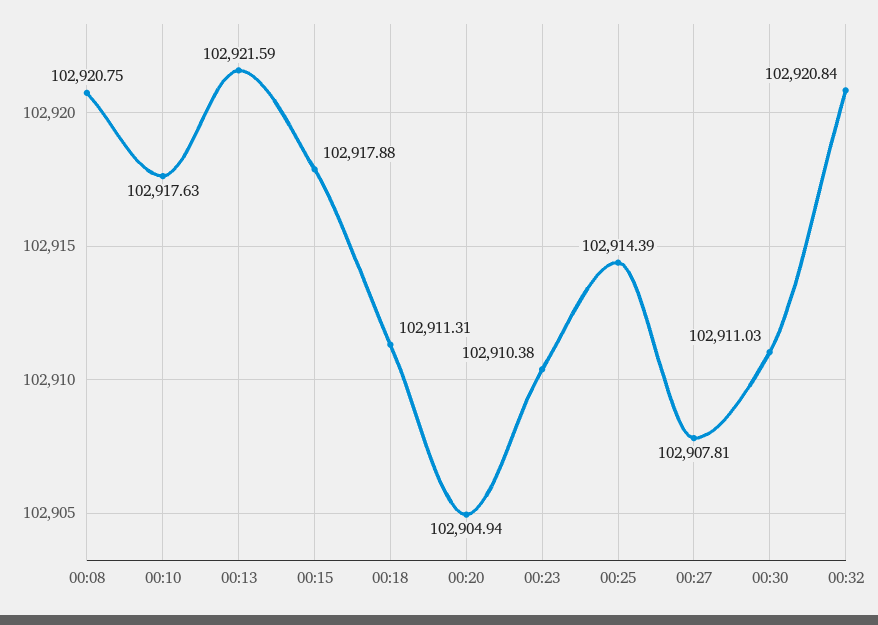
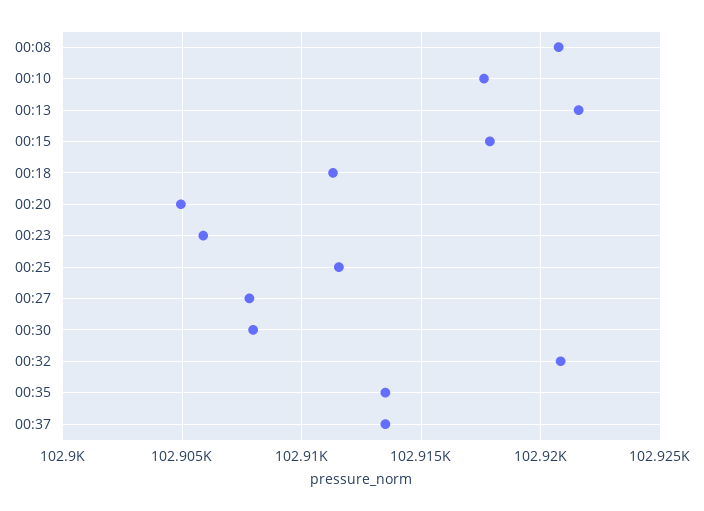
00:23: 102910.38 -> 102906
00:25: 102914.39 -> 102911.5
00:30: 102911.03 -> 102908
00:35: none -> 102913.5
00:37: none -> 102913.5

